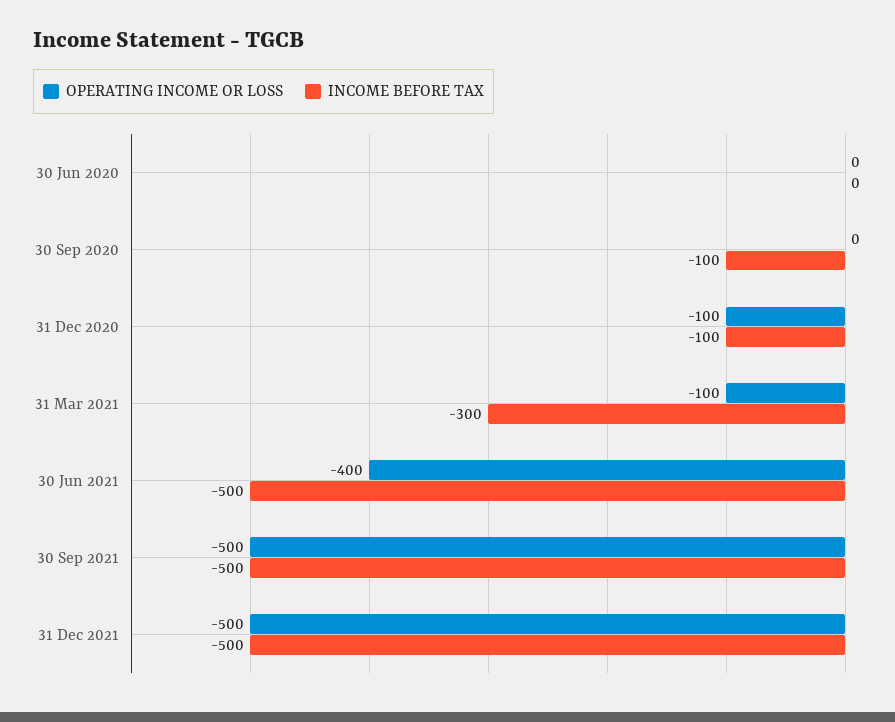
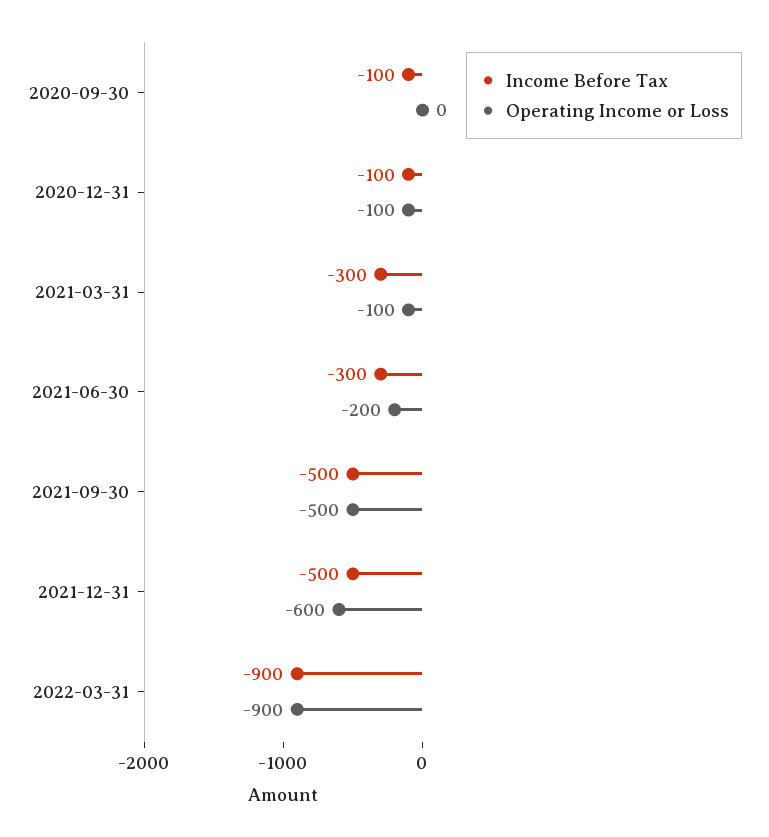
OPERATING INCOME OR LOSS, 30 Jun 2020: 0 -> none
INCOME BEFORE TAX, 30 Jun 2020: 0 -> none
OPERATING INCOME OR LOSS, 30 Jun 2021: -400 -> -200
INCOME BEFORE TAX, 30 Jun 2021: -500 -> -300
OPERATING INCOME OR LOSS, 31 Dec 2021: -500 -> -600
INCOME BEFORE TAX, 2022-03-31: none -> -900
OPERATING INCOME OR LOSS, 2022-03-31: none -> -900

